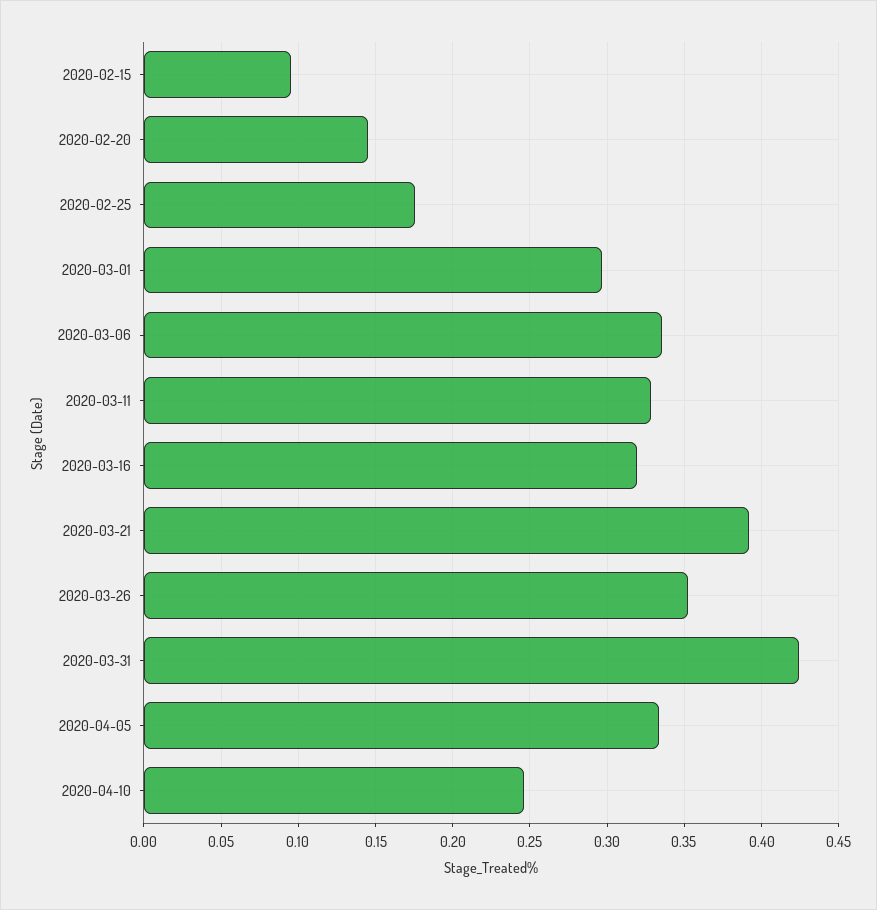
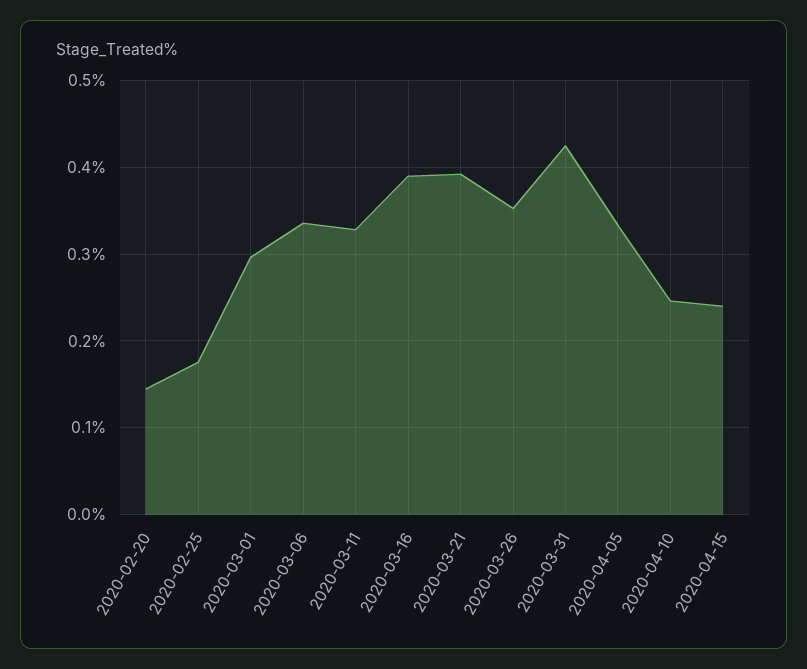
2020-02-15: 0.095 -> none
2020-03-16: 0.32 -> 0.39
2020-04-15: none -> 0.24

